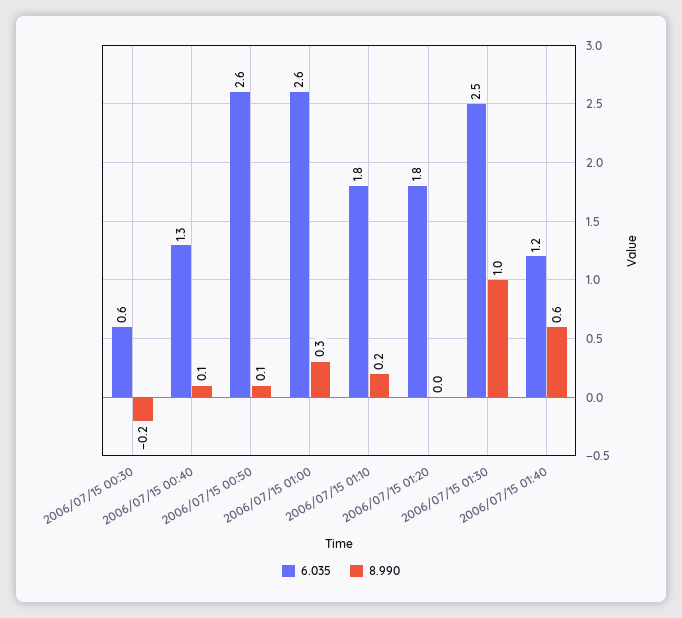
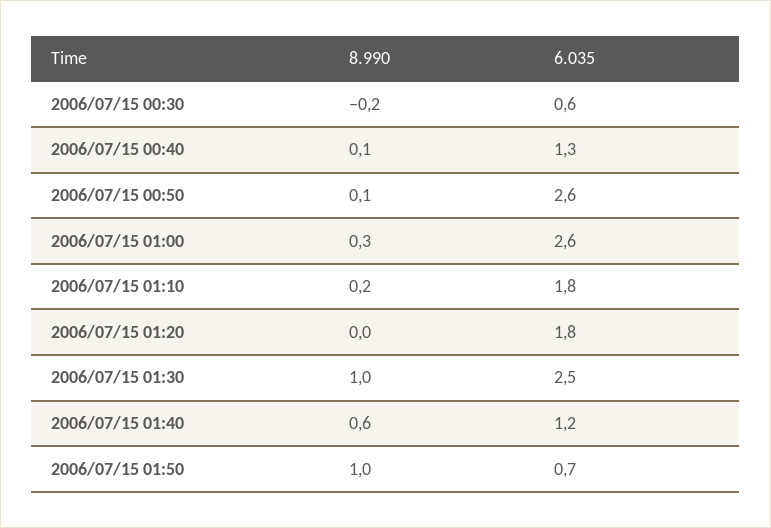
8.990, 2006/07/15 01:50: none -> 1
6.035, 2006/07/15 01:50: none -> 0.7

